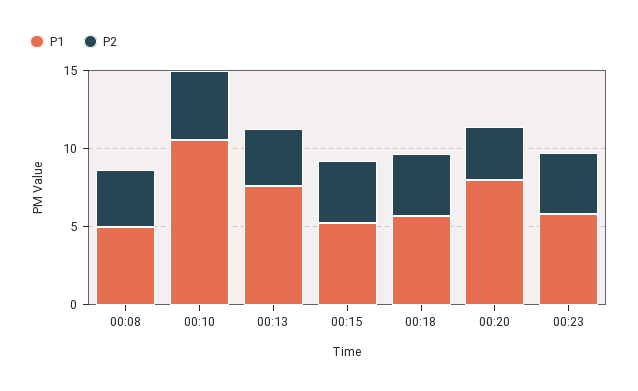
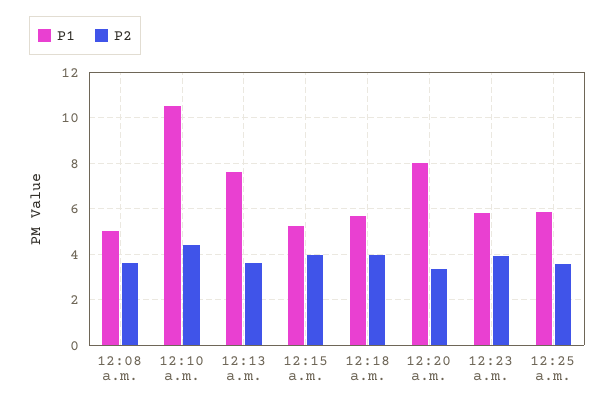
P1, 12:25 a.m.: none -> 6
P2, 12:25 a.m.: none -> 3.5

